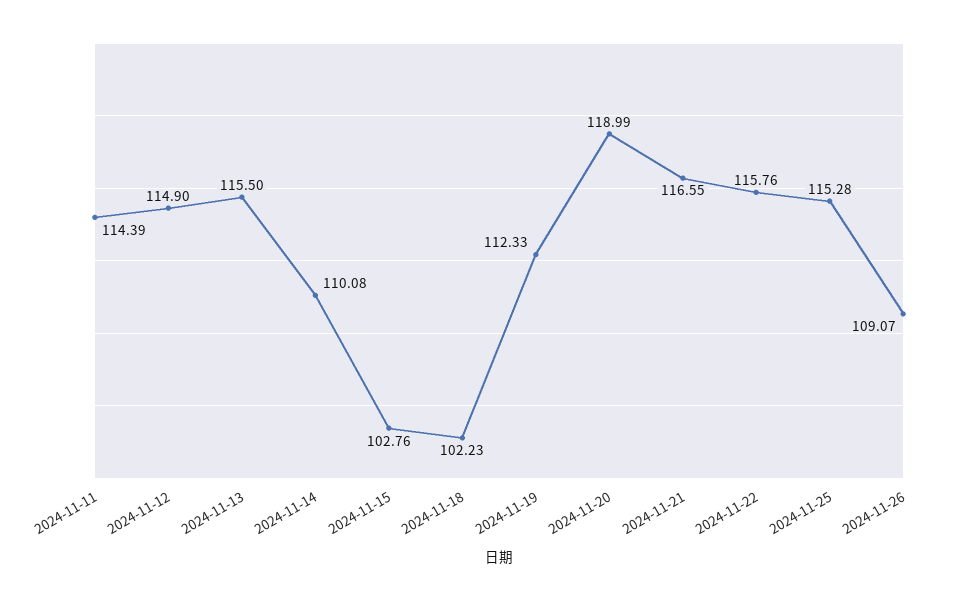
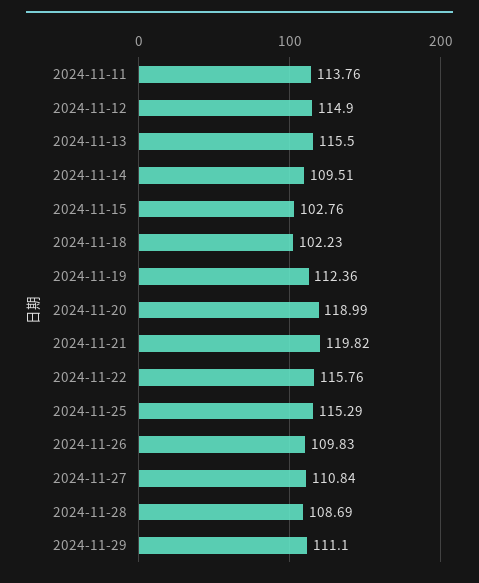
2024-11-11: 114.39 -> 113.76
2024-11-14: 110.08 -> 109.51
2024-11-19: 112.33 -> 112.36
2024-11-21: 116.55 -> 119.82
2024-11-25: 115.28 -> 115.29
2024-11-26: 109.07 -> 109.83
2024-11-27: none -> 110.84
2024-11-28: none -> 108.69
2024-11-29: none -> 111.1

